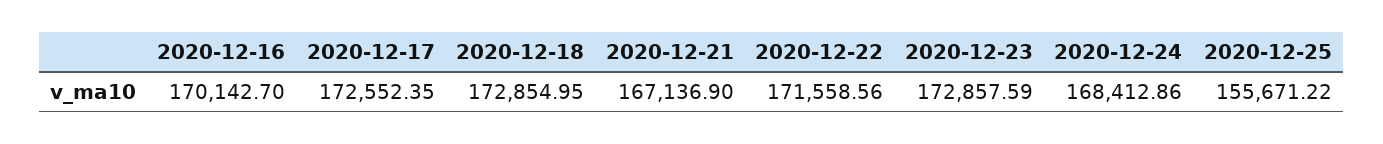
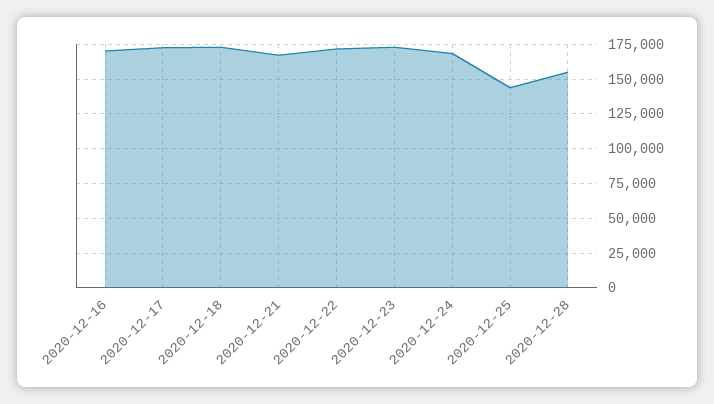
2020-12-25: 155671.22 -> 145000
2020-12-28: none -> 155000

